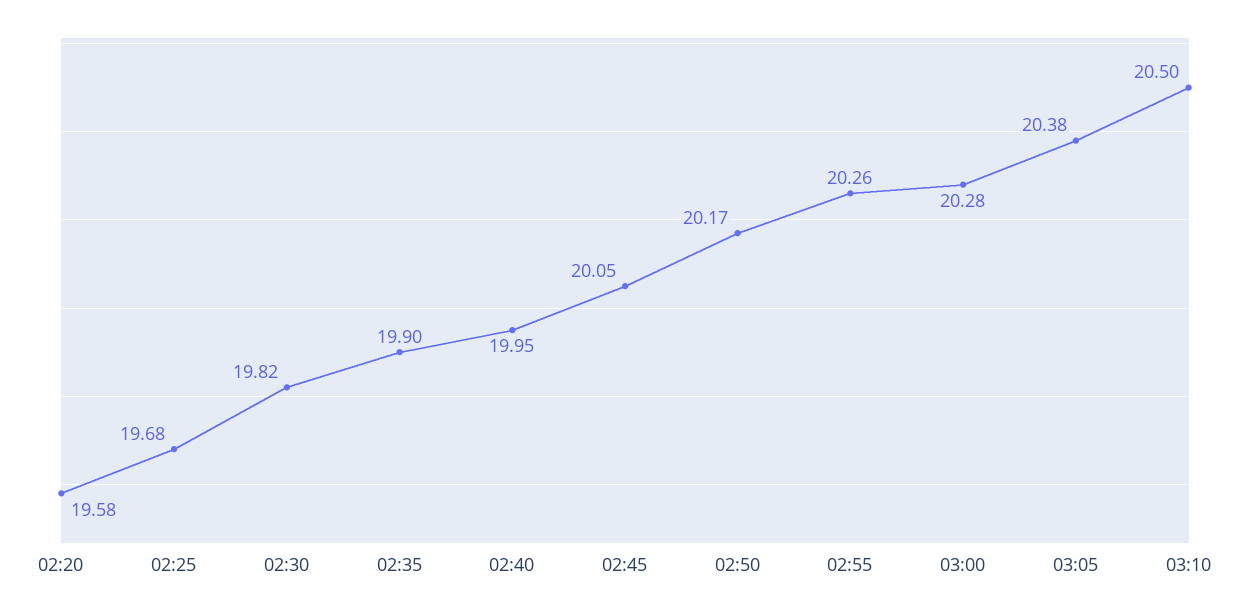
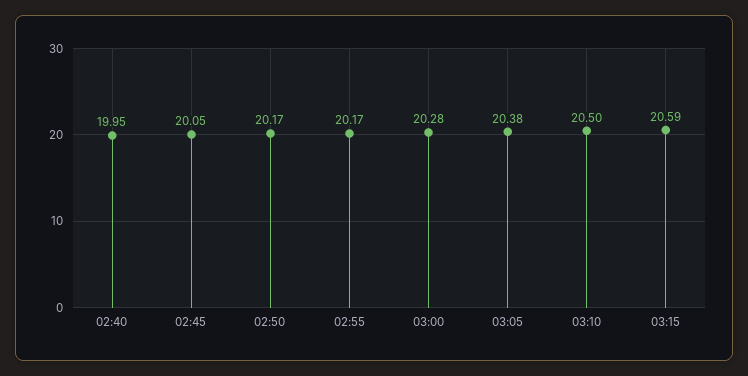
02:20: 19.58 -> none
02:25: 19.68 -> none
02:30: 19.82 -> none
02:35: 19.9 -> none
02:55: 20.26 -> 20.17
03:15: none -> 20.59

